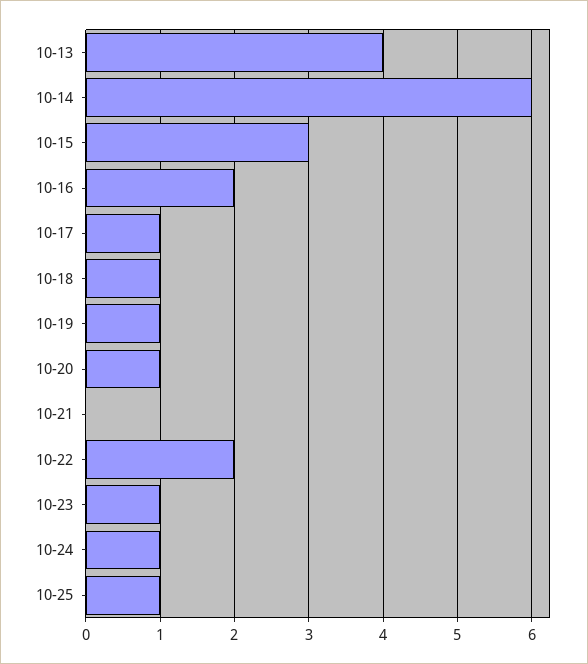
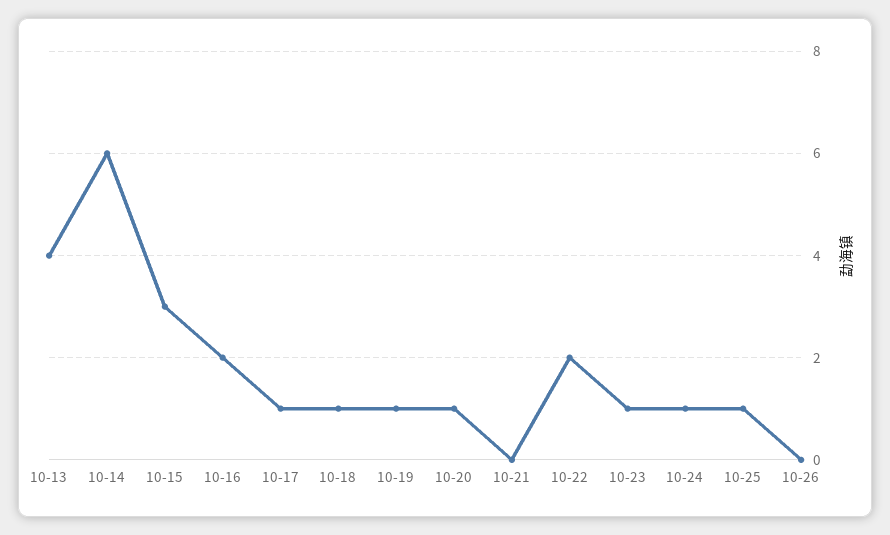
10-26: none -> 0

